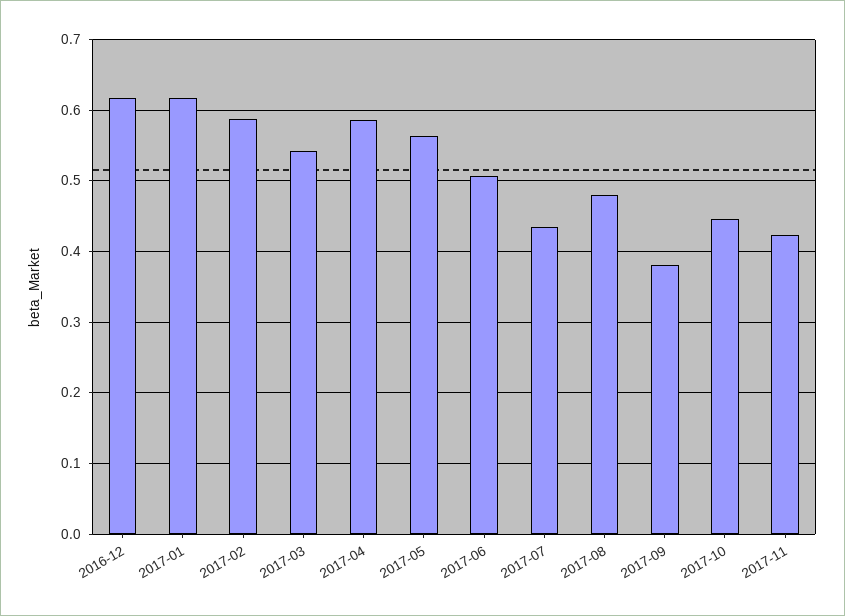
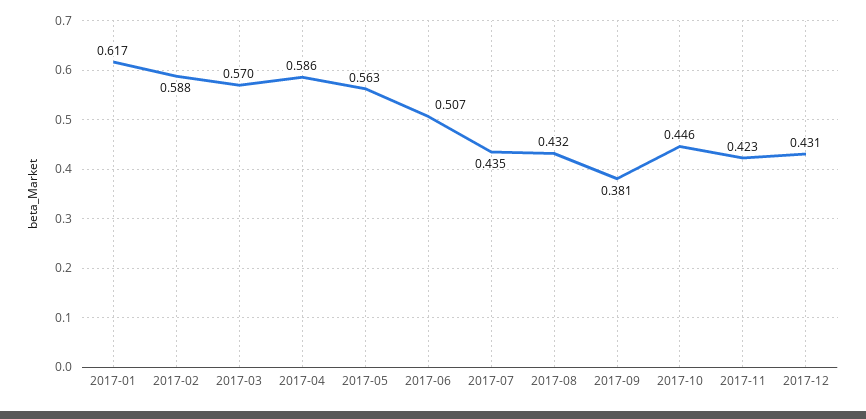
2016-12: 0.62 -> none
2017-03: 0.54 -> 0.57
2017-08: 0.48 -> 0.432
2017-12: none -> 0.431

